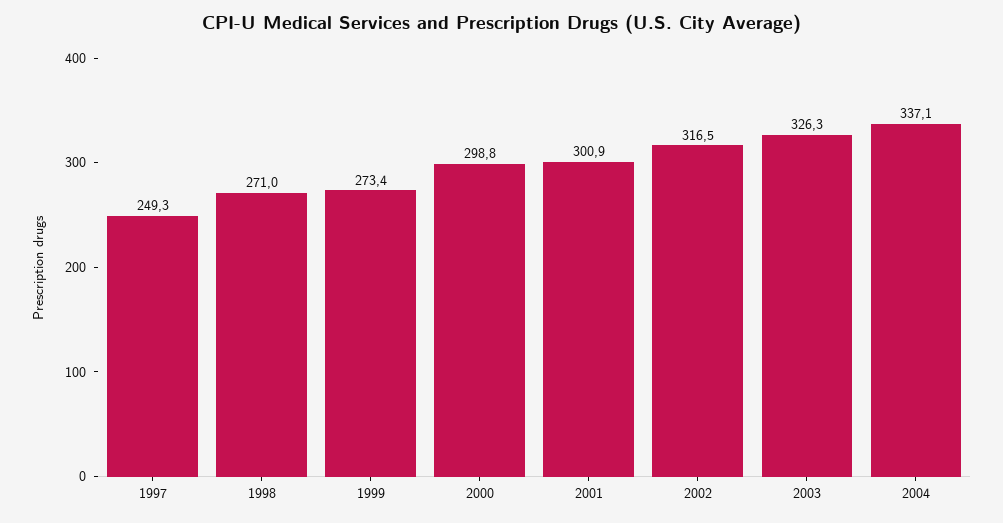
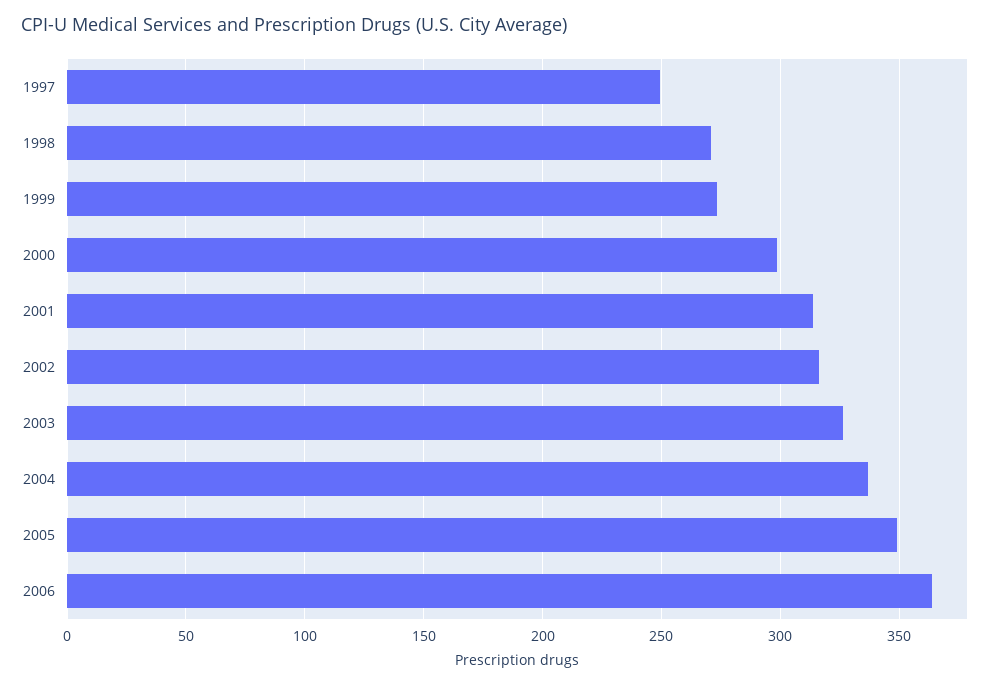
2001: 300.9 -> 315
2005: none -> 350
2006: none -> 365

